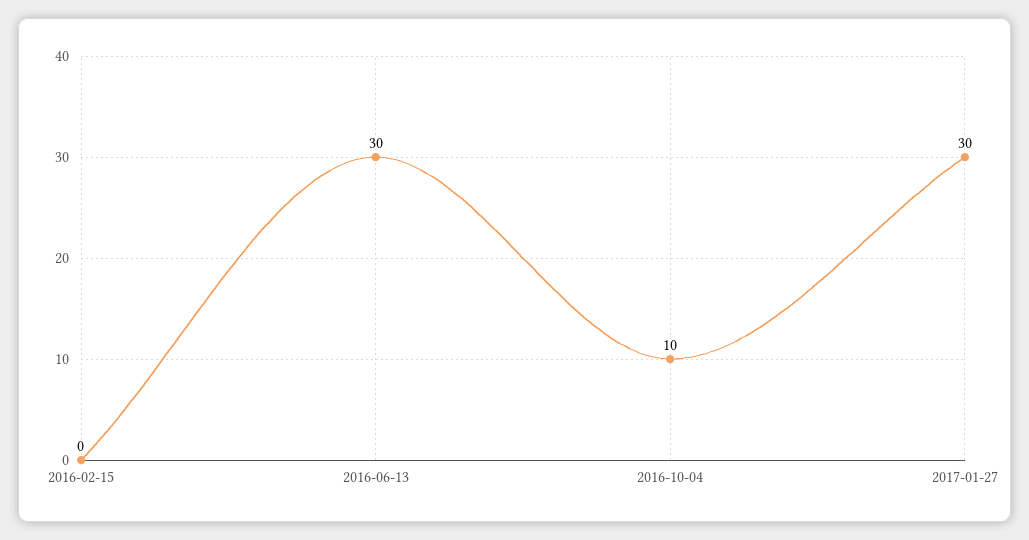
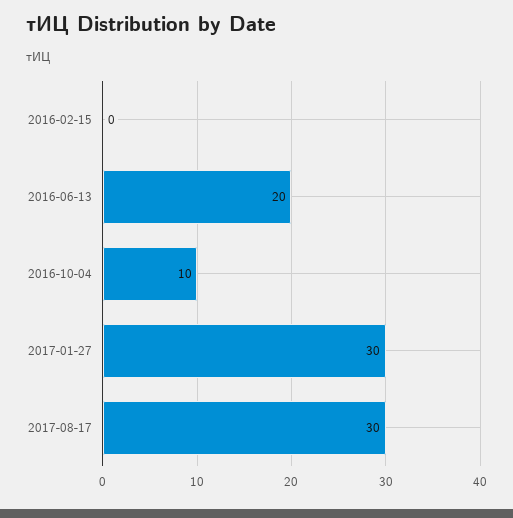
2016-06-13: 30 -> 20
2017-08-17: none -> 30

